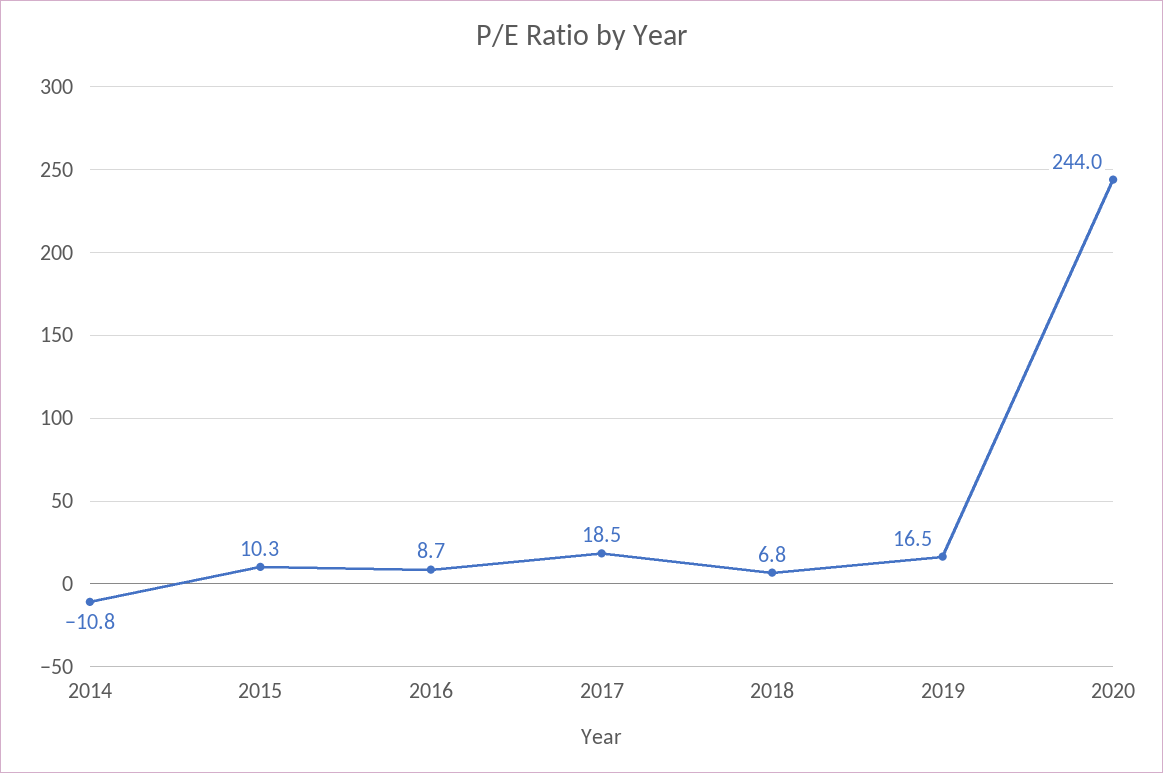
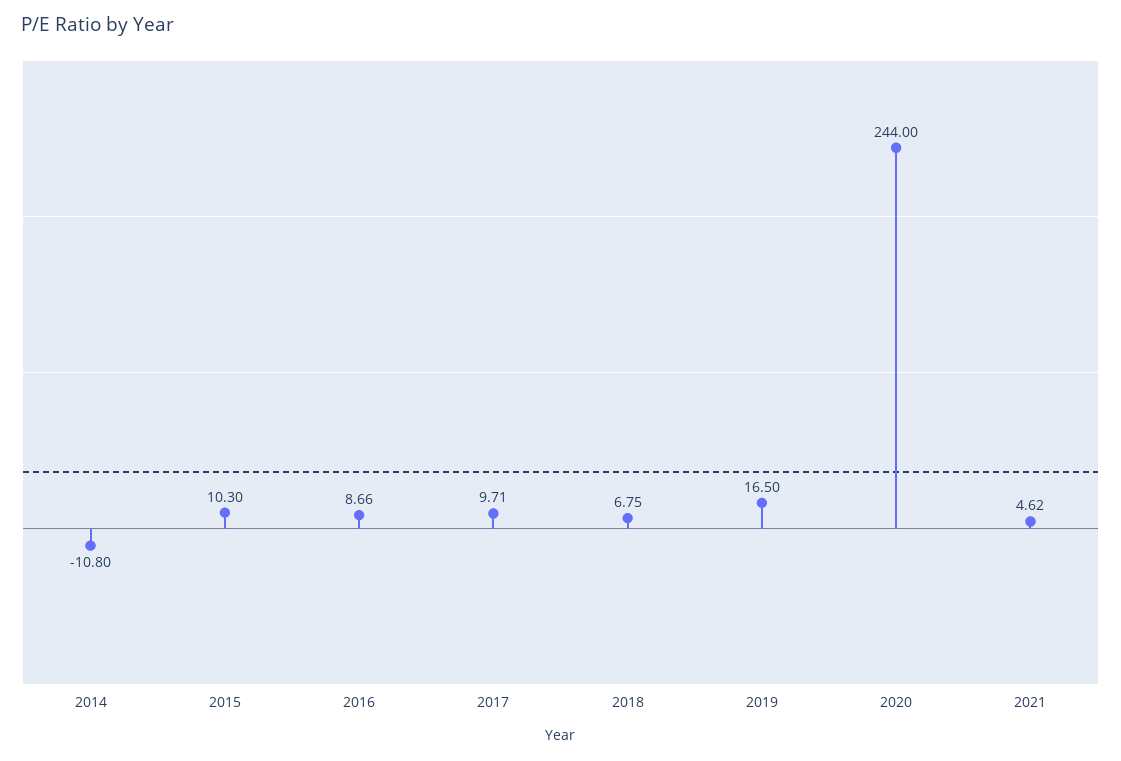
2017: 18.5 -> 9.71
2021: none -> 4.62

